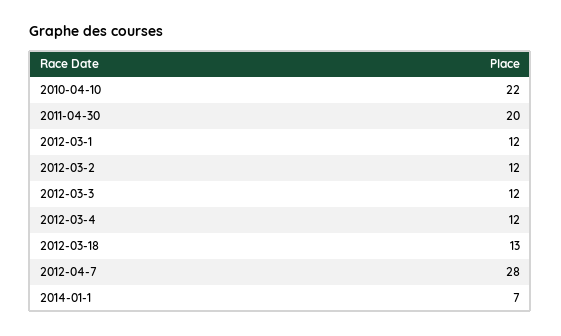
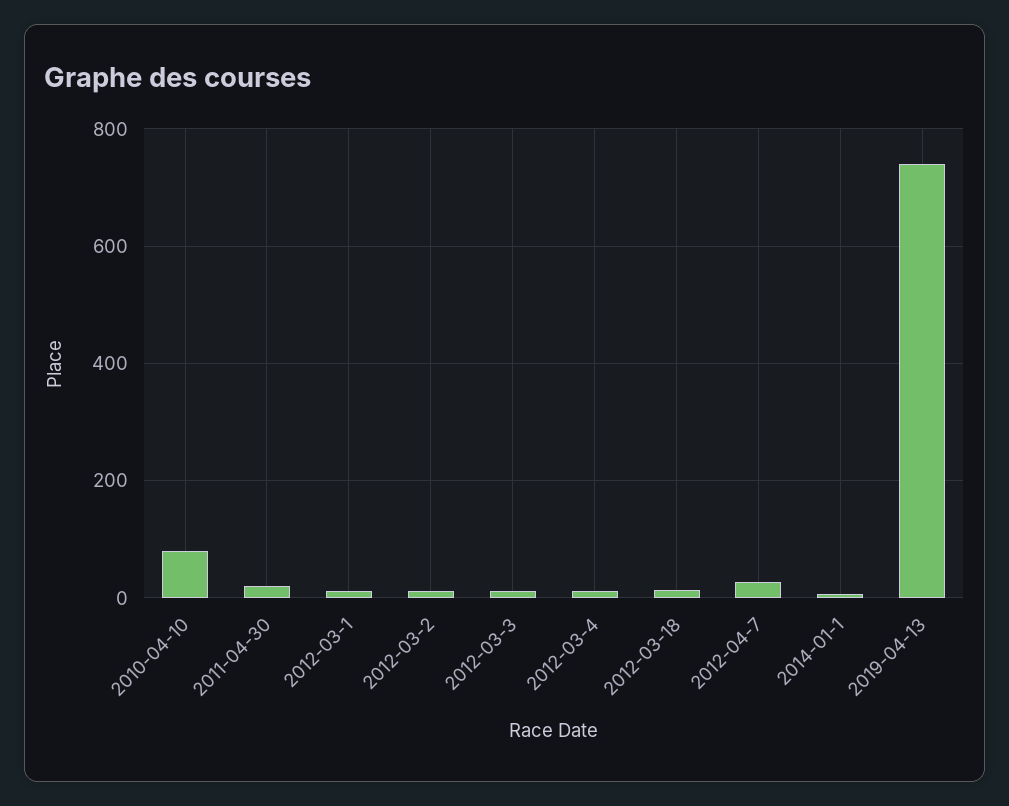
2010-04-10: 22 -> 80
2019-04-13: none -> 740

